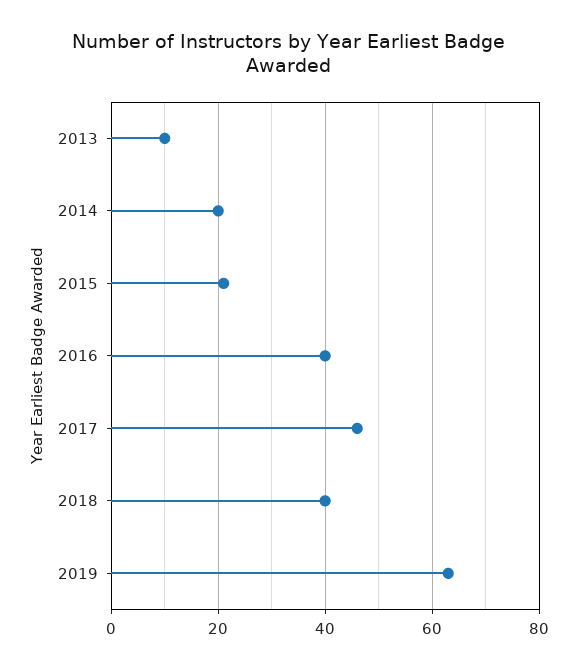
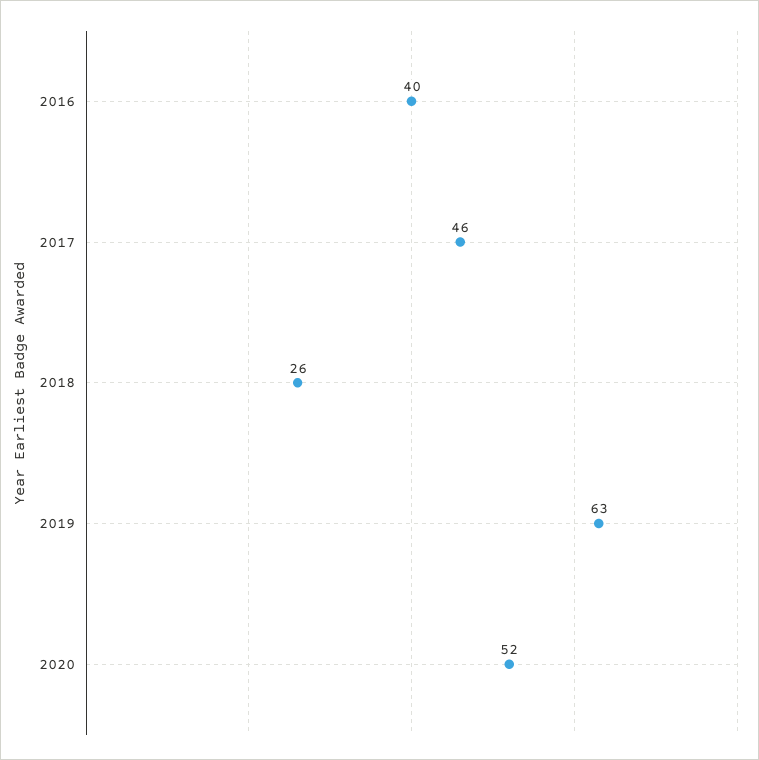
2013: 10 -> none
2014: 20 -> none
2015: 20 -> none
2018: 40 -> 26
2020: none -> 52

